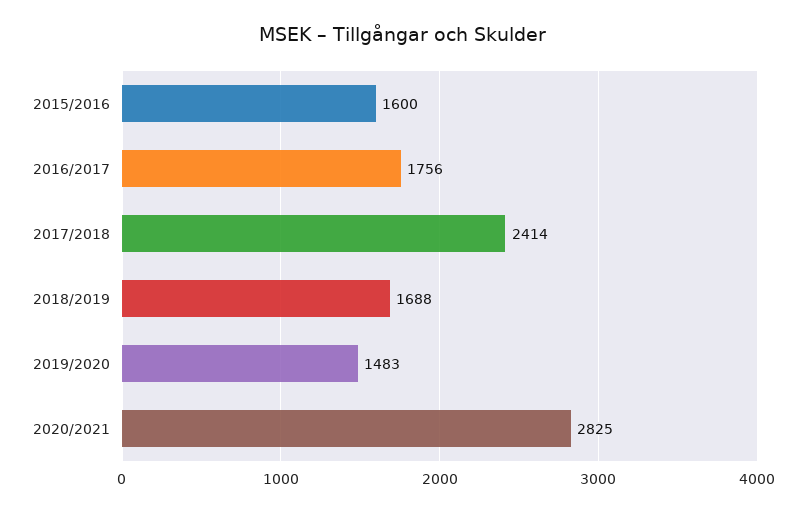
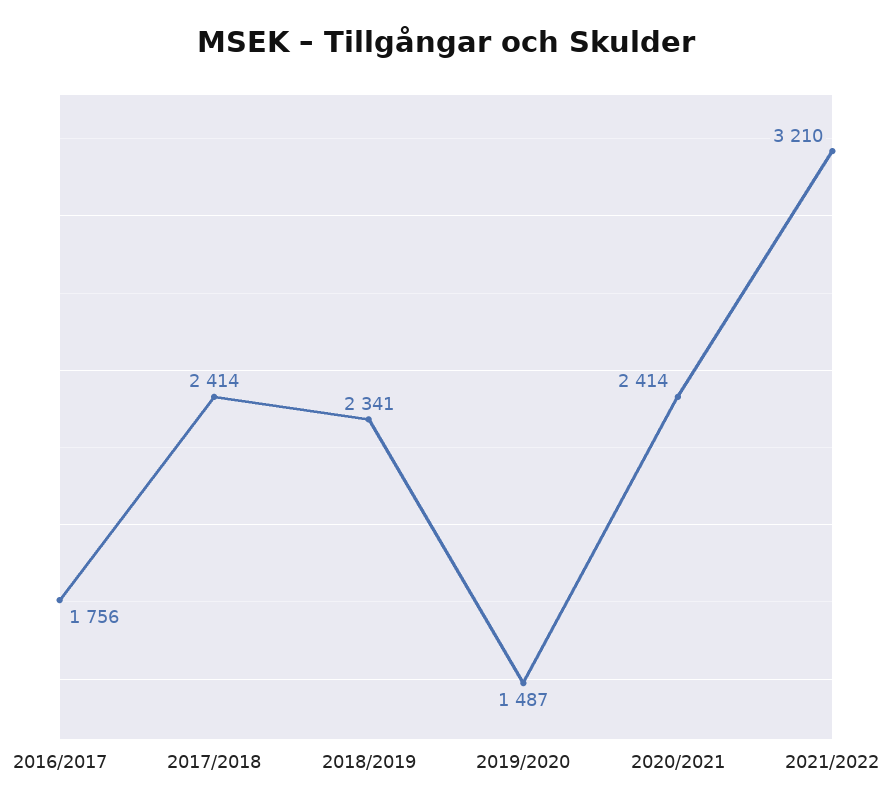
2015/2016: 1600 -> none
2018/2019: 1688 -> 2341
2019/2020: 1483 -> 1487
2020/2021: 2825 -> 2414
2021/2022: none -> 3210

